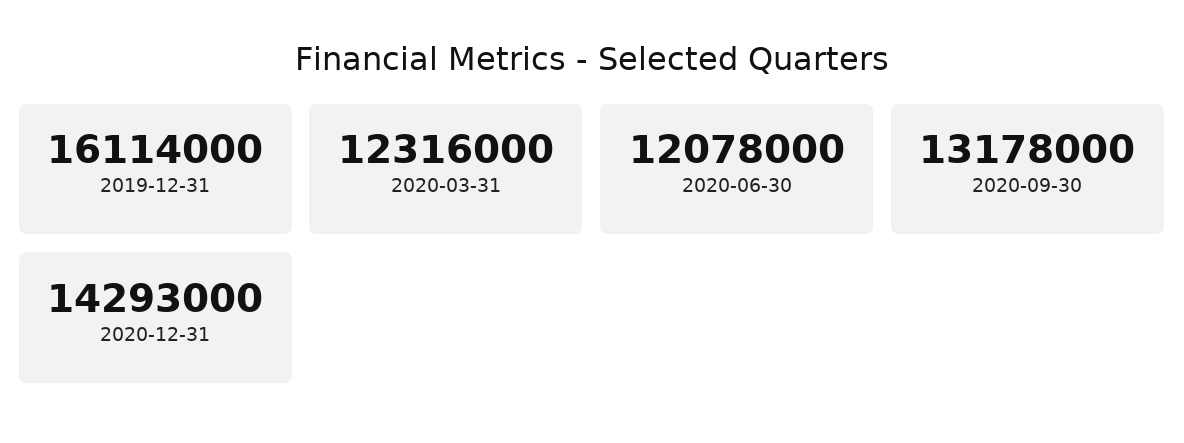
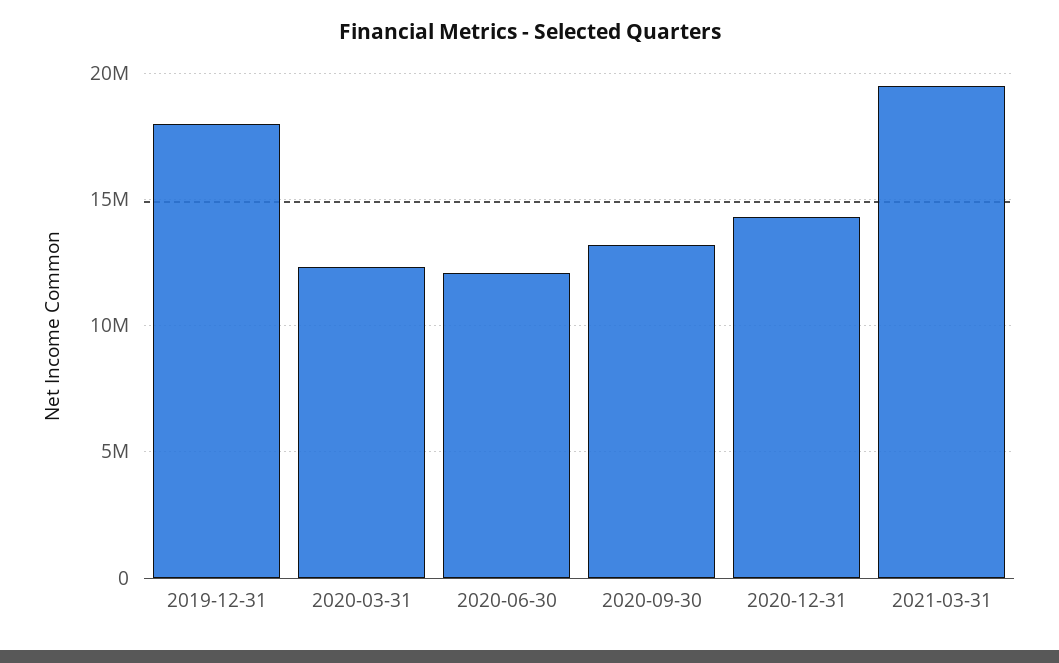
2019-12-31: 16114000 -> 18000000
2021-03-31: none -> 19500000

